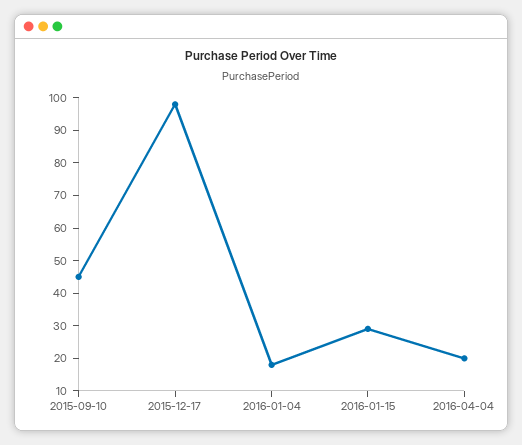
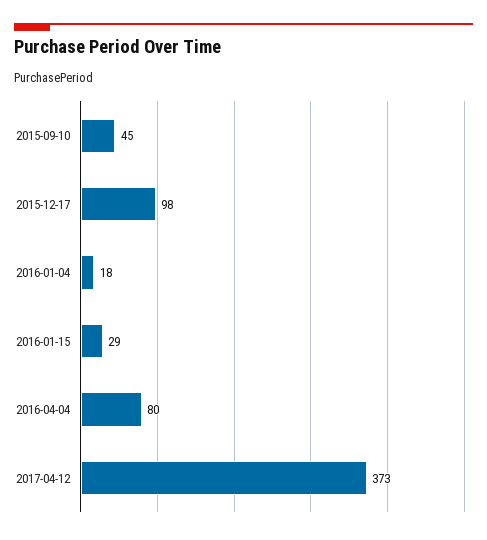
2016-04-04: 20 -> 80
2017-04-12: none -> 373

